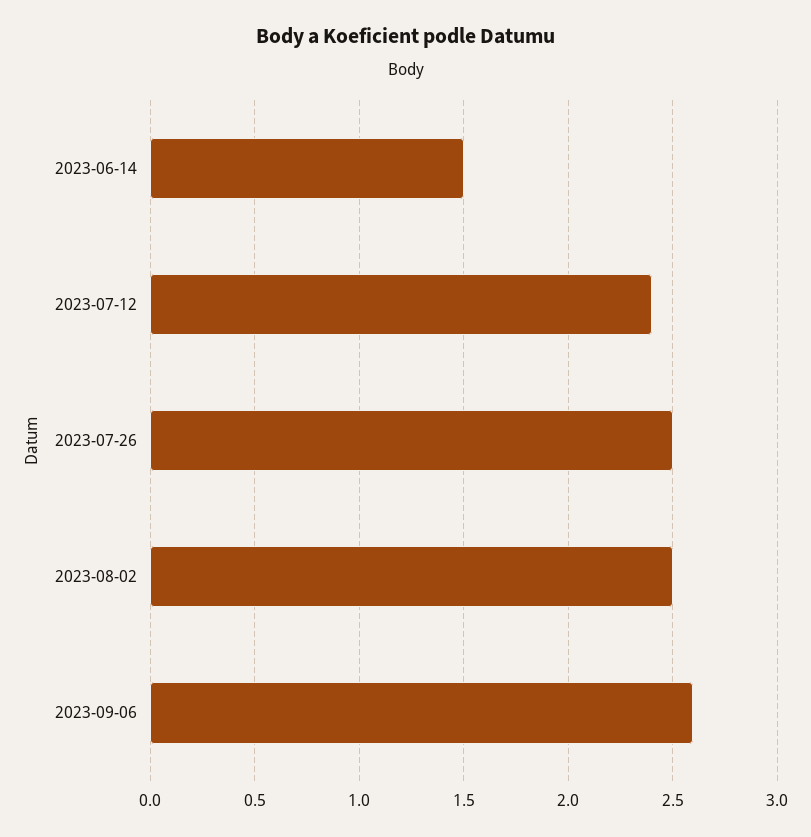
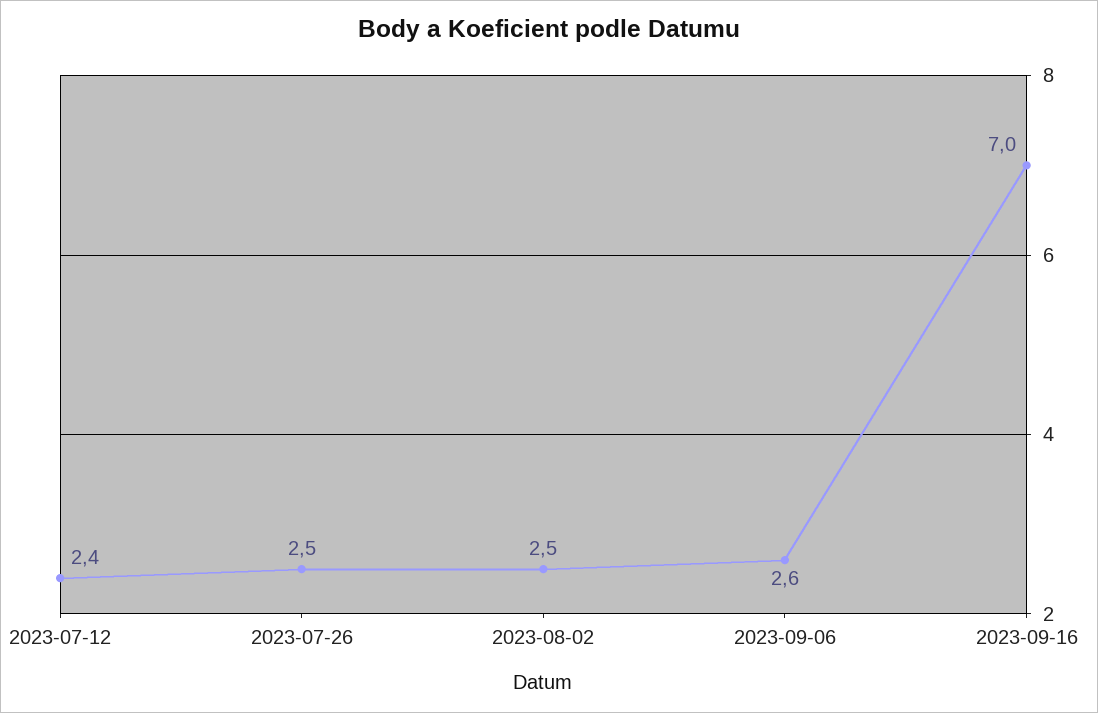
2023-06-14: 1.5 -> none
2023-09-16: none -> 7

